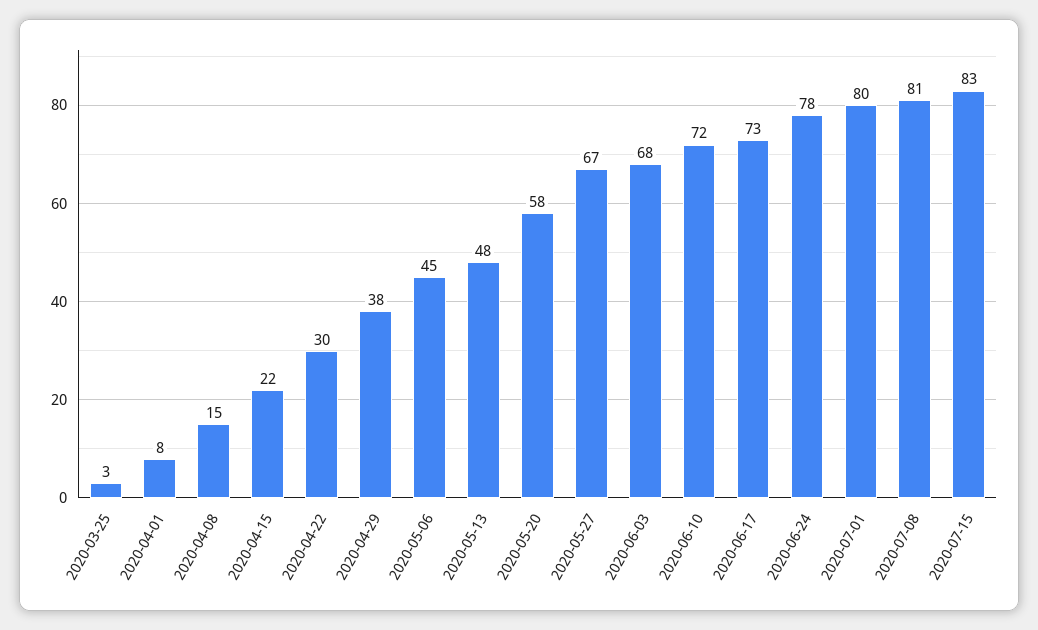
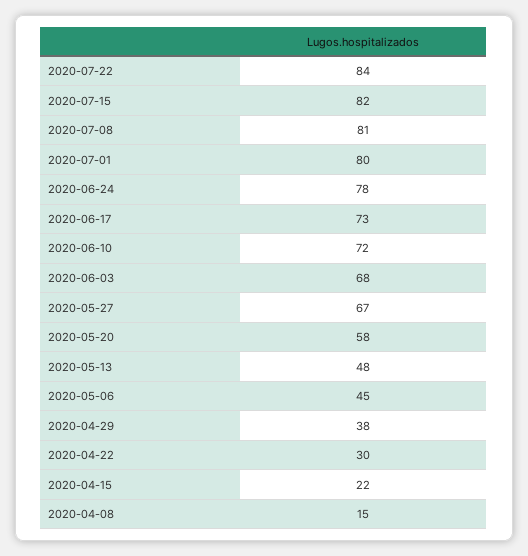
2020-03-25: 3 -> none
2020-04-01: 8 -> none
2020-07-15: 83 -> 82
2020-07-22: none -> 84

